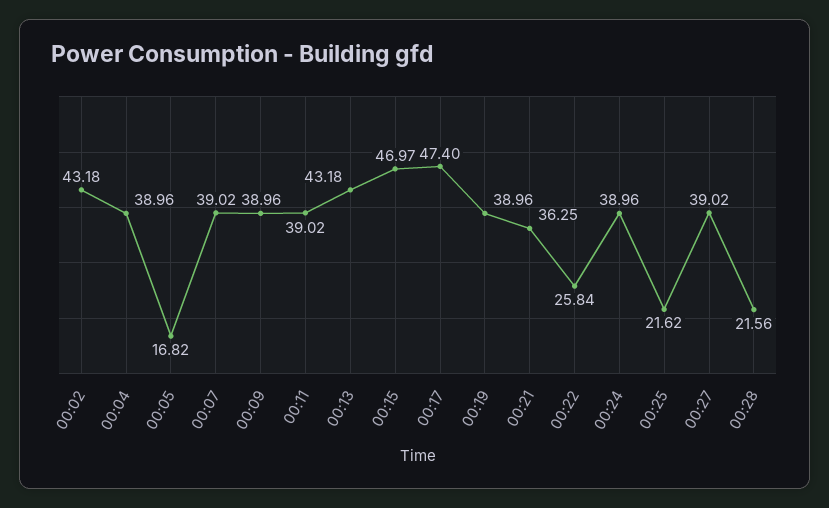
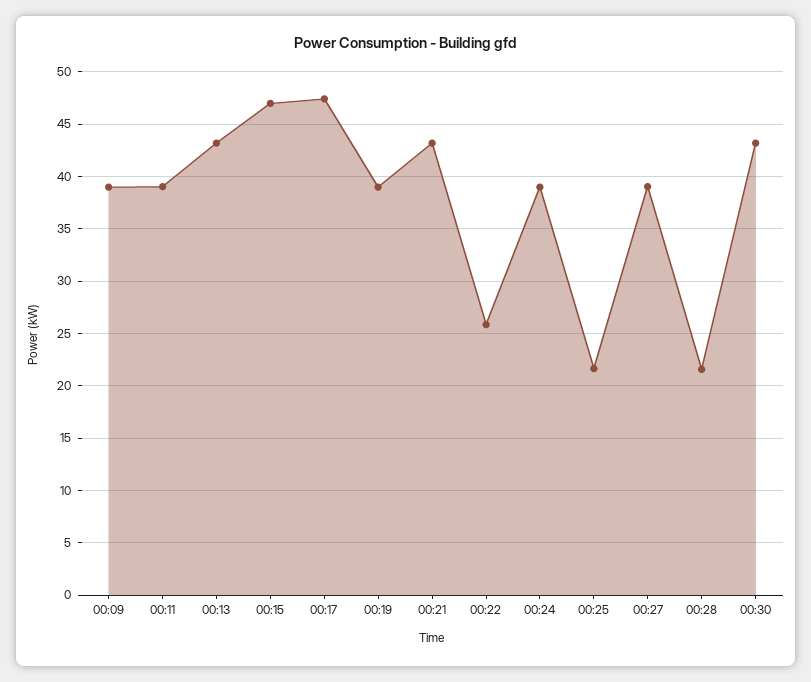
00:02: 43.18 -> none
00:04: 38.96 -> none
00:05: 16.82 -> none
00:07: 39.02 -> none
00:21: 36.25 -> 43
00:30: none -> 43

